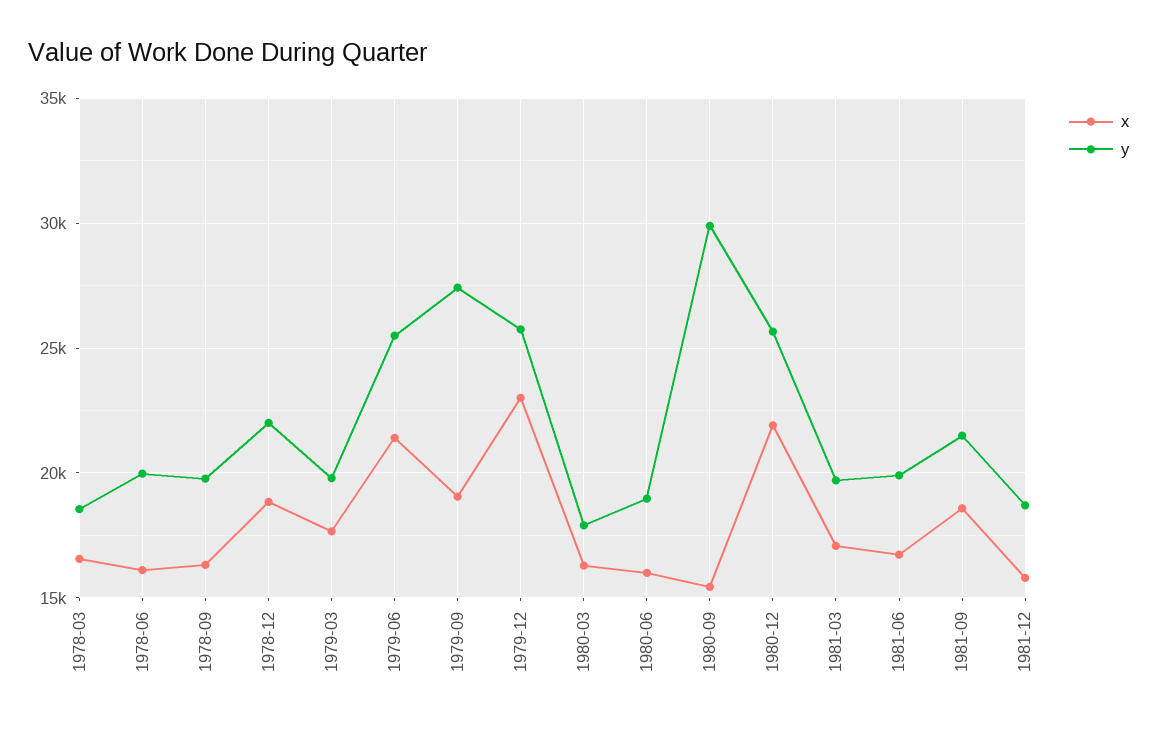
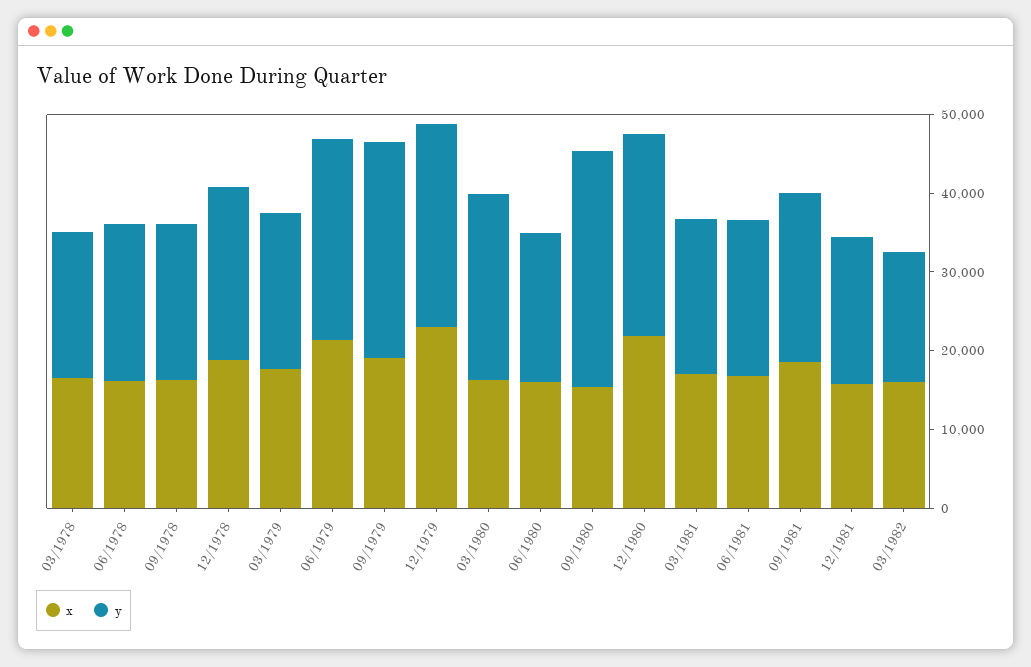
y, 1980-03: 18000 -> 24000
x, 03/1982: none -> 16000
y, 03/1982: none -> 16000

